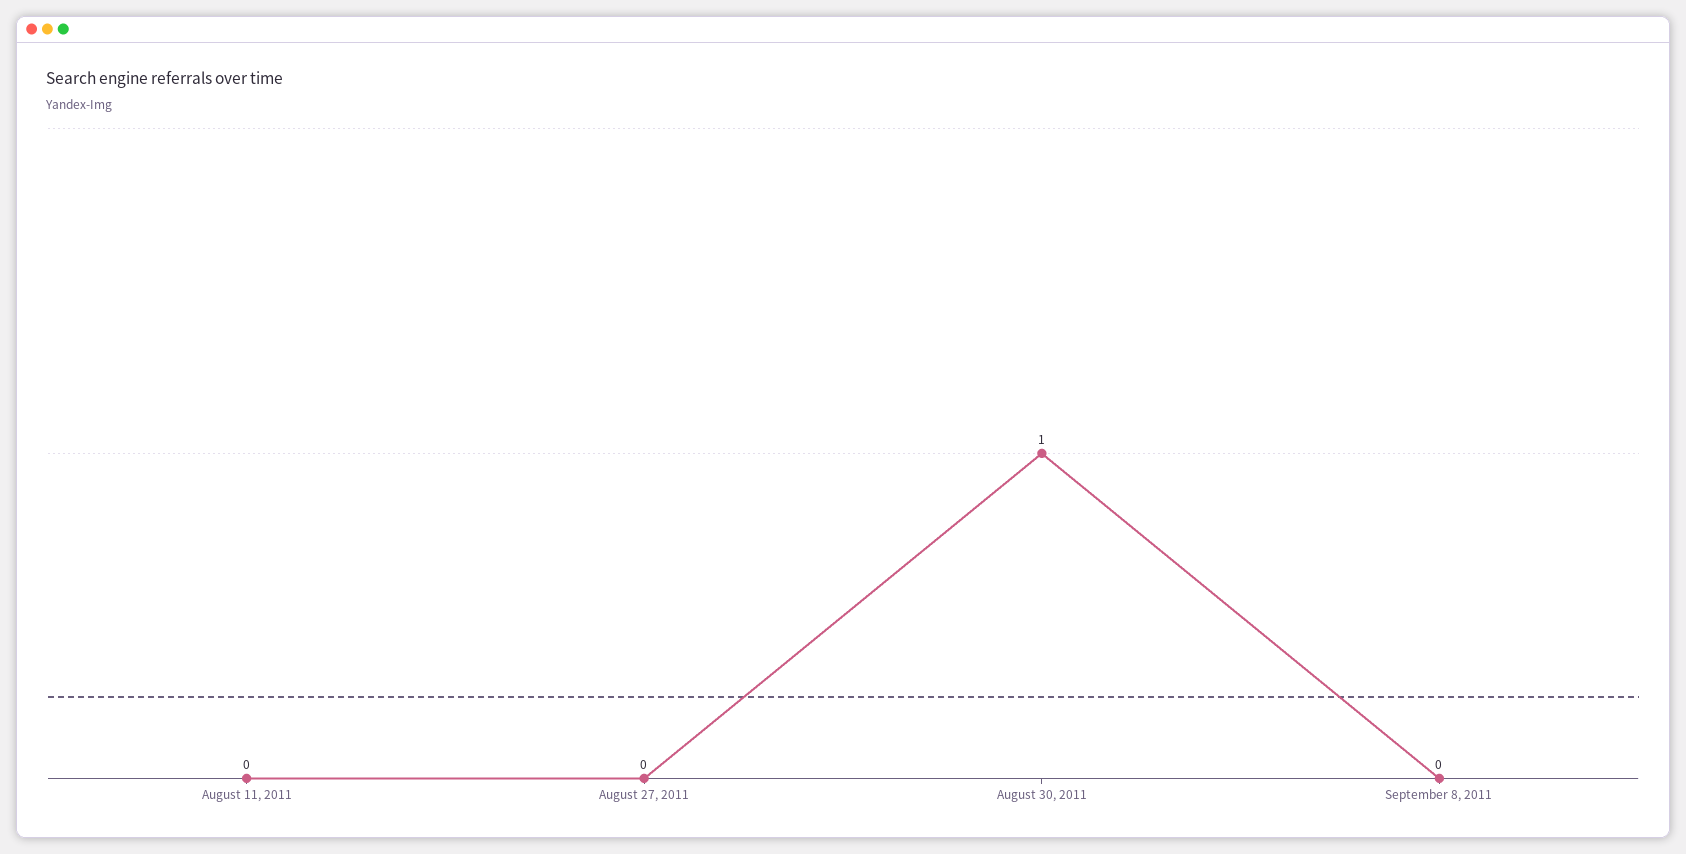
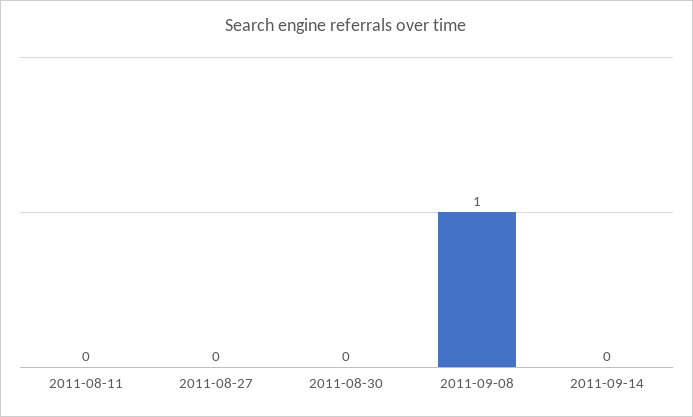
August 30, 2011: 1 -> 0
September 8, 2011: 0 -> 1
2011-09-14: none -> 0

